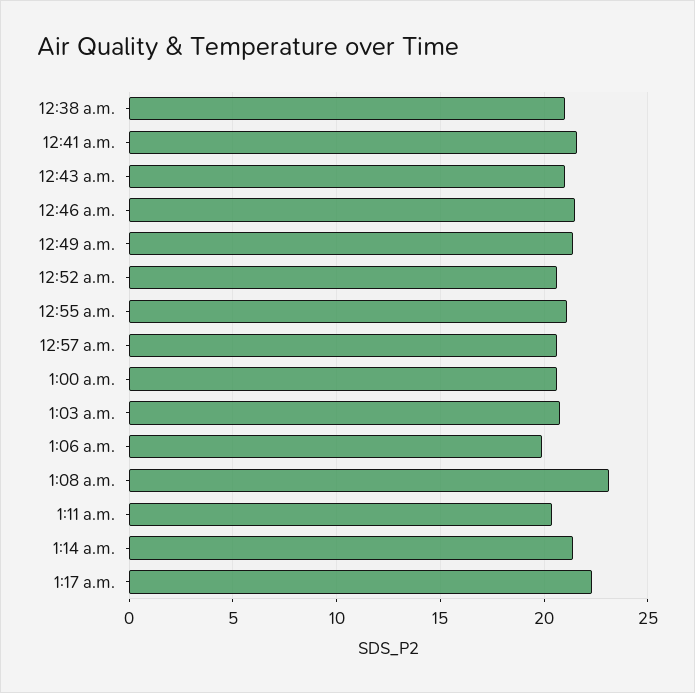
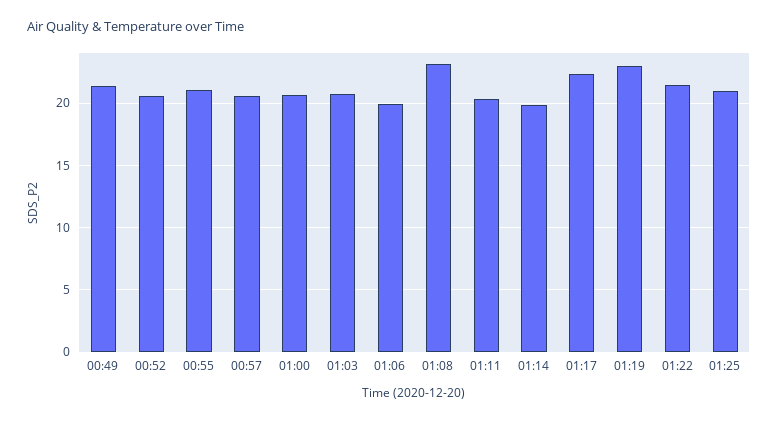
12:38 a.m.: 21 -> none
12:41 a.m.: 21.5 -> none
12:43 a.m.: 21 -> none
12:46 a.m.: 21.5 -> none
1:14 a.m.: 21.5 -> 20
01:19: none -> 23
01:22: none -> 21.5
01:25: none -> 21

